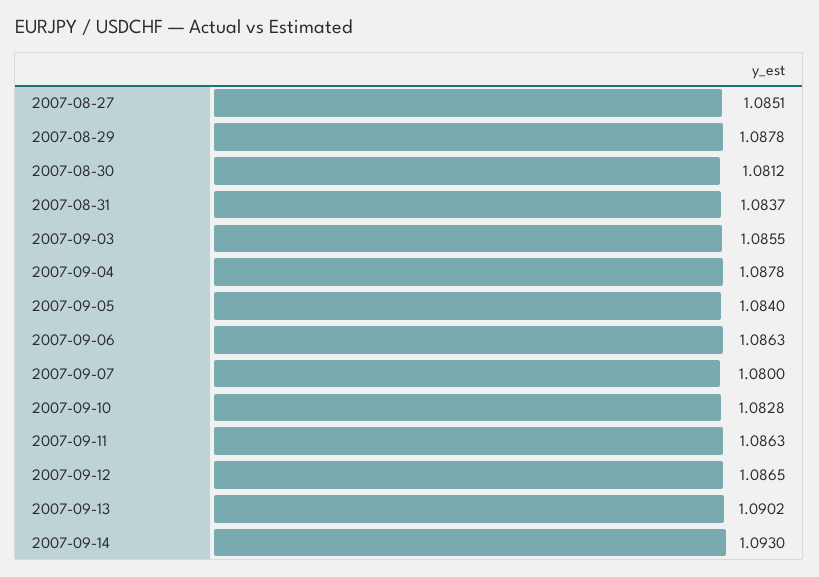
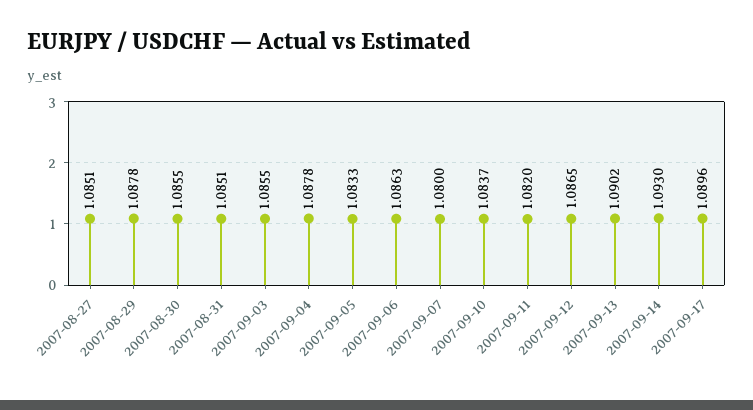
2007-08-30: 1.0812 -> 1.0855
2007-08-31: 1.0837 -> 1.0851
2007-09-05: 1.084 -> 1.0833
2007-09-10: 1.0828 -> 1.0837
2007-09-11: 1.0863 -> 1.082
2007-09-17: none -> 1.0896

